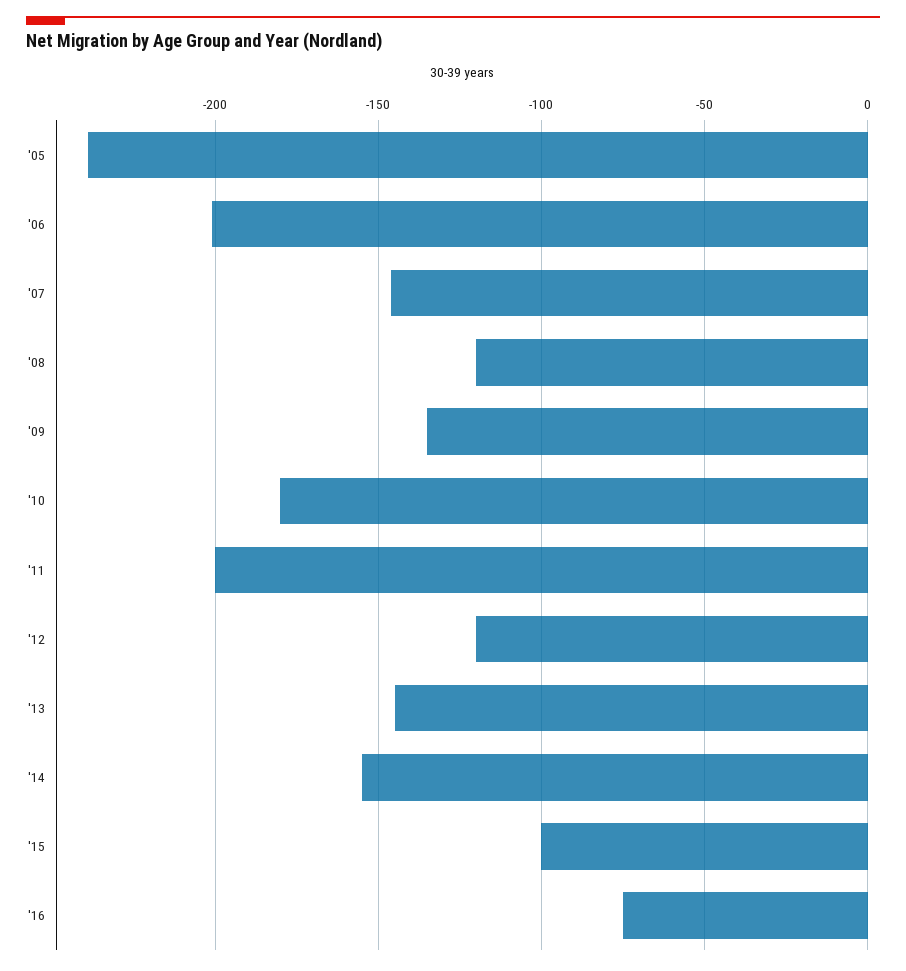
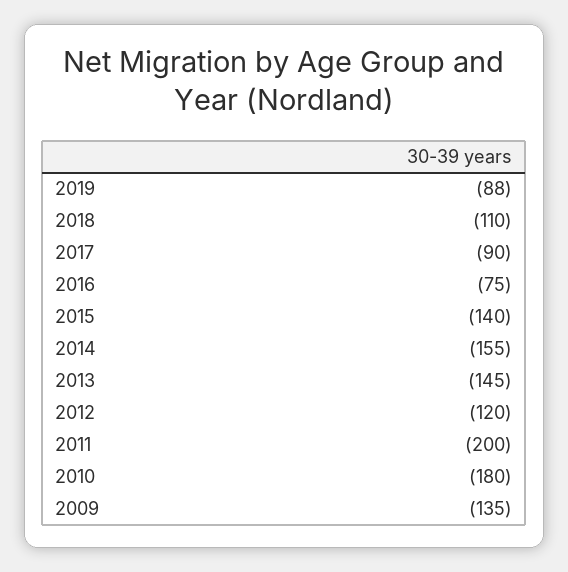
'05: -240 -> none
'06: -200 -> none
'07: -145 -> none
'08: -120 -> none
'15: -100 -> -140
2019: none -> -88
2018: none -> -110
2017: none -> -90

